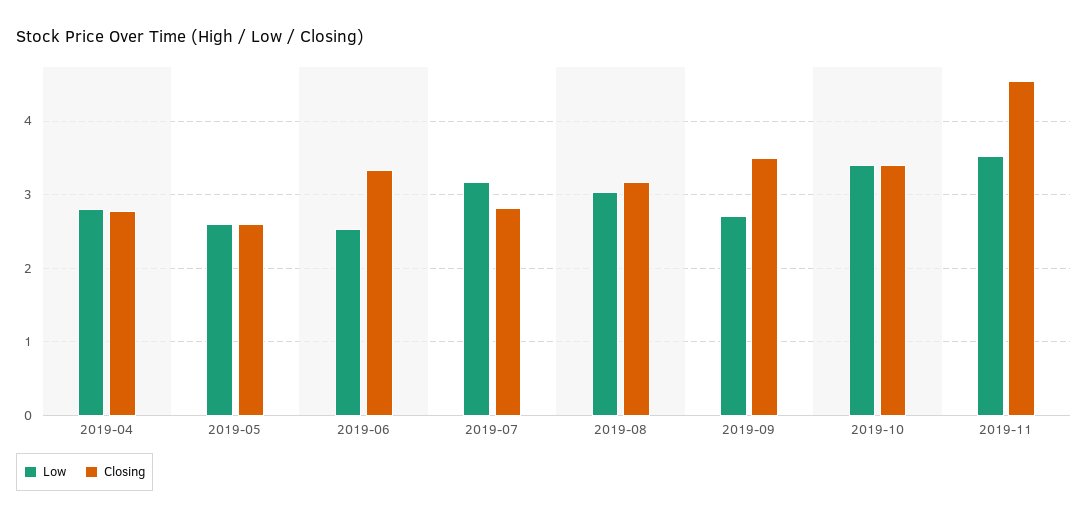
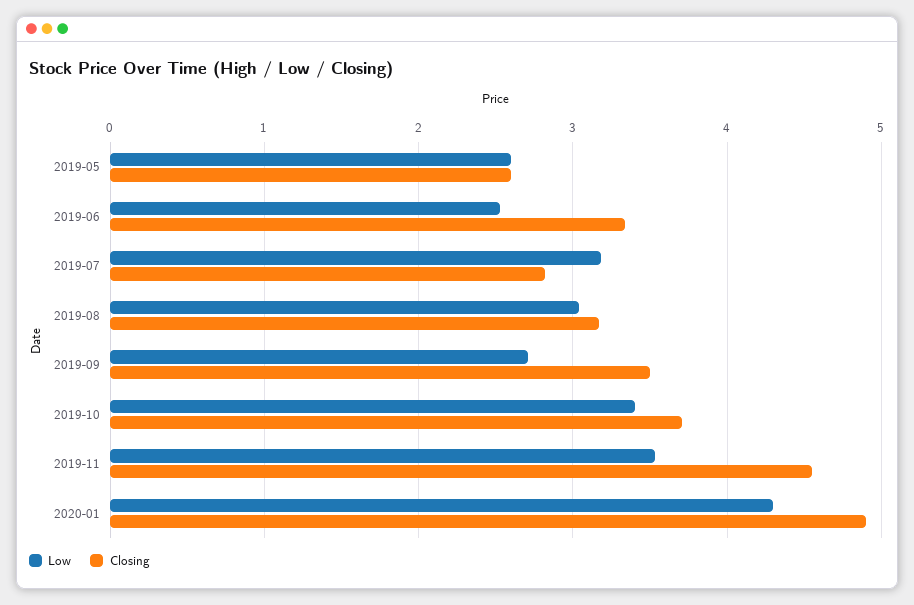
Low, 2019-04: 2.8 -> none
Closing, 2019-04: 2.8 -> none
Closing, 2019-10: 3.4 -> 3.7
Low, 2020-01: none -> 4.3
Closing, 2020-01: none -> 4.9

